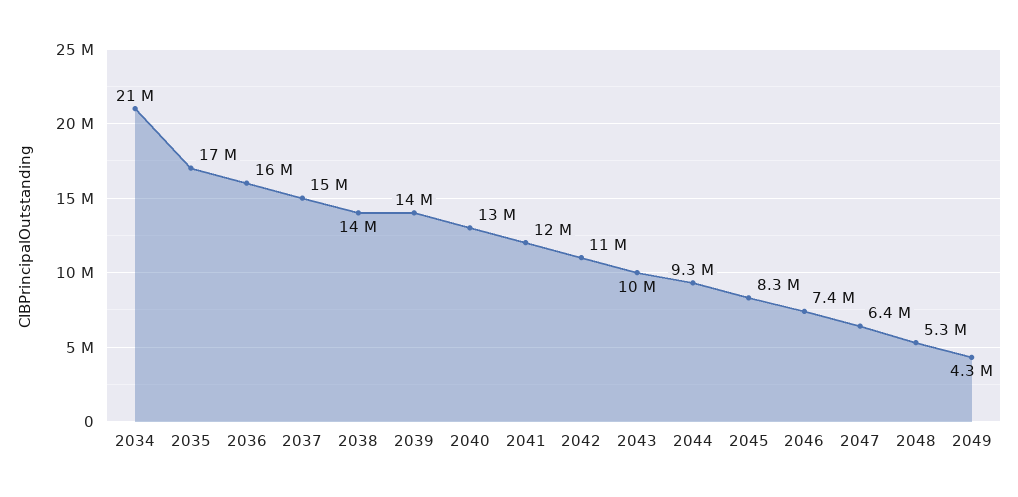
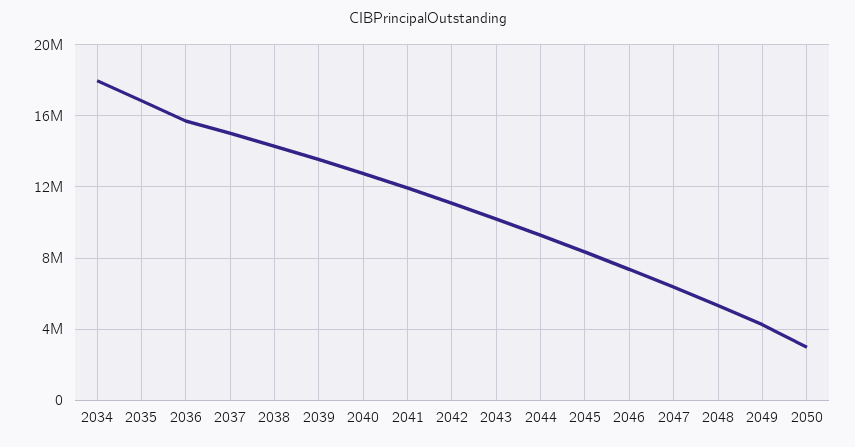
2034: 21000000 -> 18000000
2050: none -> 3000000

